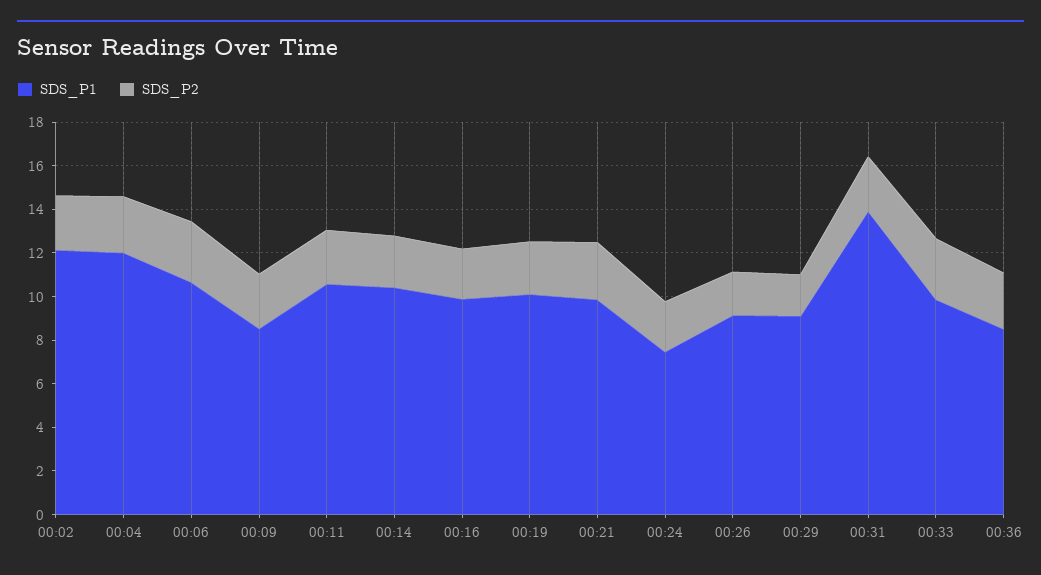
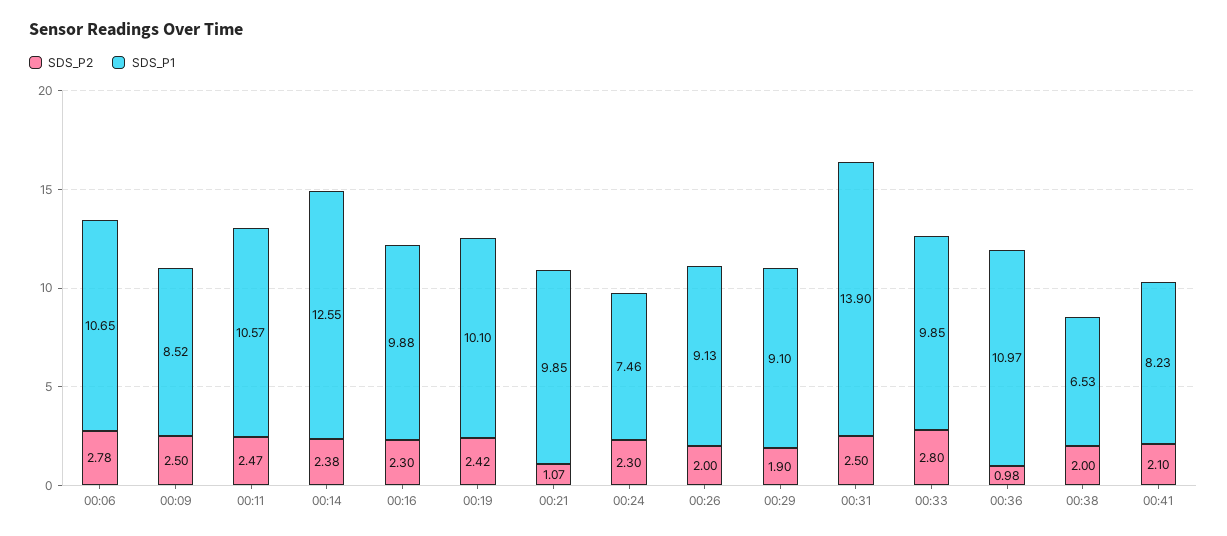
SDS_P1, 00:02: 12 -> none
SDS_P2, 00:02: 2.5 -> none
SDS_P1, 00:04: 12 -> none
SDS_P2, 00:04: 2.5 -> none
SDS_P1, 00:14: 10.5 -> 12.55
SDS_P2, 00:21: 2.5 -> 1.07
SDS_P1, 00:36: 8.5 -> 10.97
SDS_P2, 00:36: 2.5 -> 0.98
SDS_P2, 00:38: none -> 2
SDS_P1, 00:38: none -> 6.53
SDS_P2, 00:41: none -> 2.1
SDS_P1, 00:41: none -> 8.23

